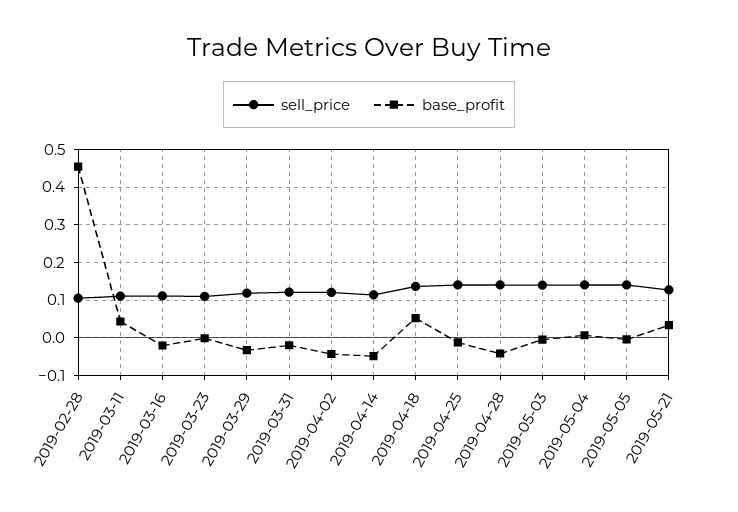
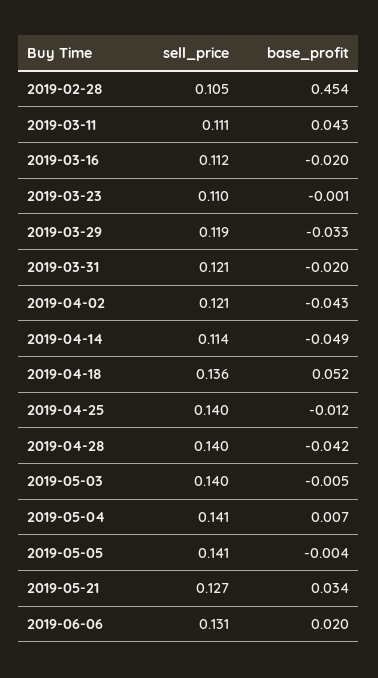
sell_price, 2019-06-06: none -> 0.131
base_profit, 2019-06-06: none -> 0.02

